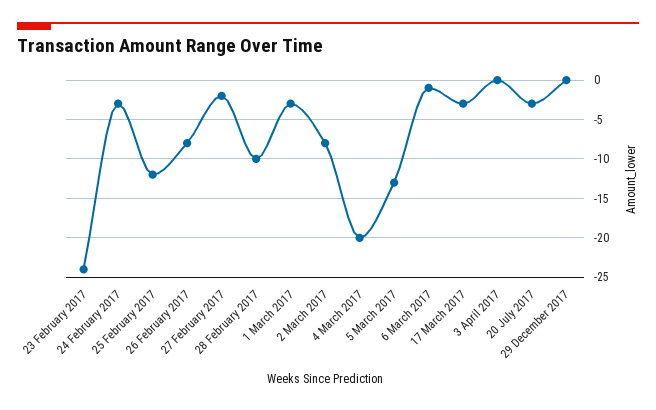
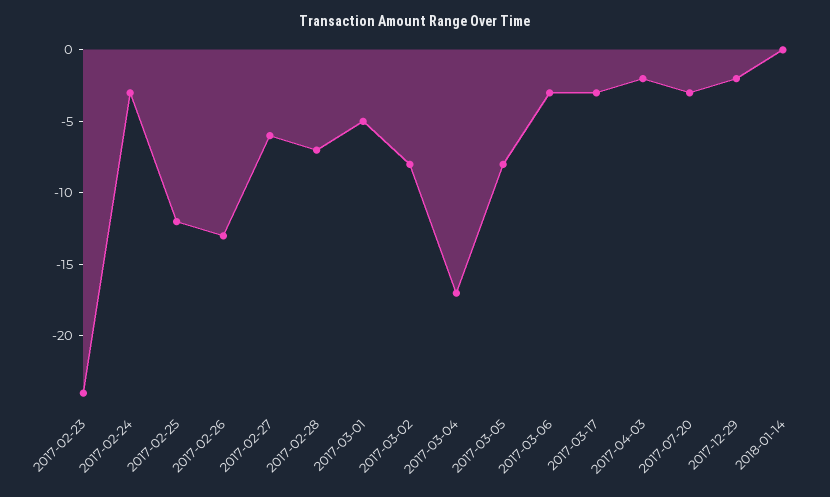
26 February 2017: -8 -> -13
27 February 2017: -2 -> -6
28 February 2017: -10 -> -7
1 March 2017: -3 -> -5
4 March 2017: -20 -> -17
5 March 2017: -13 -> -8
6 March 2017: -1 -> -3
3 April 2017: 0 -> -2
29 December 2017: 0 -> -2
2018-01-14: none -> 0

